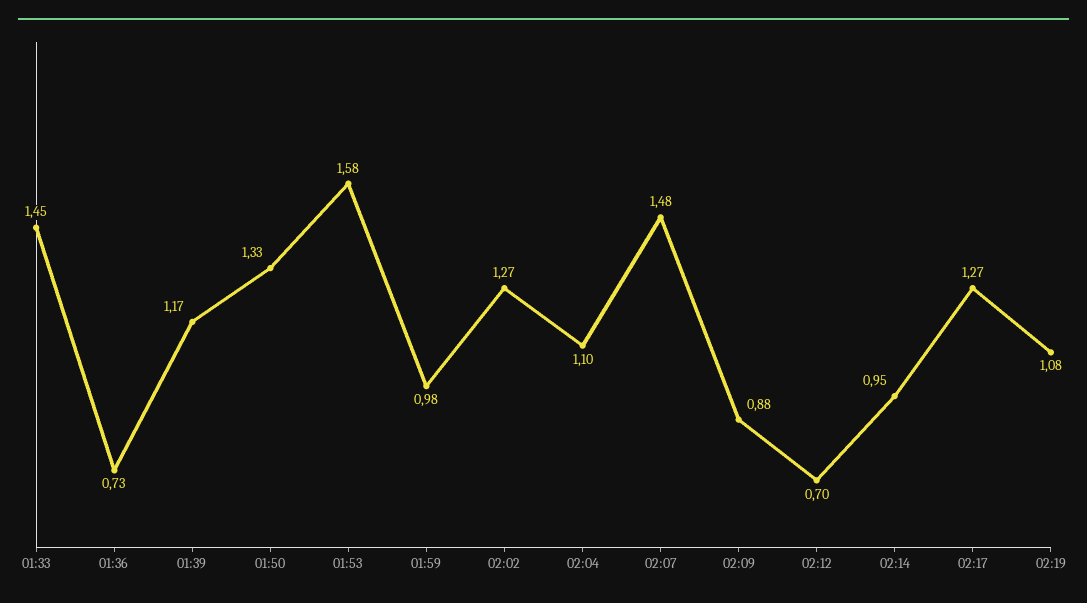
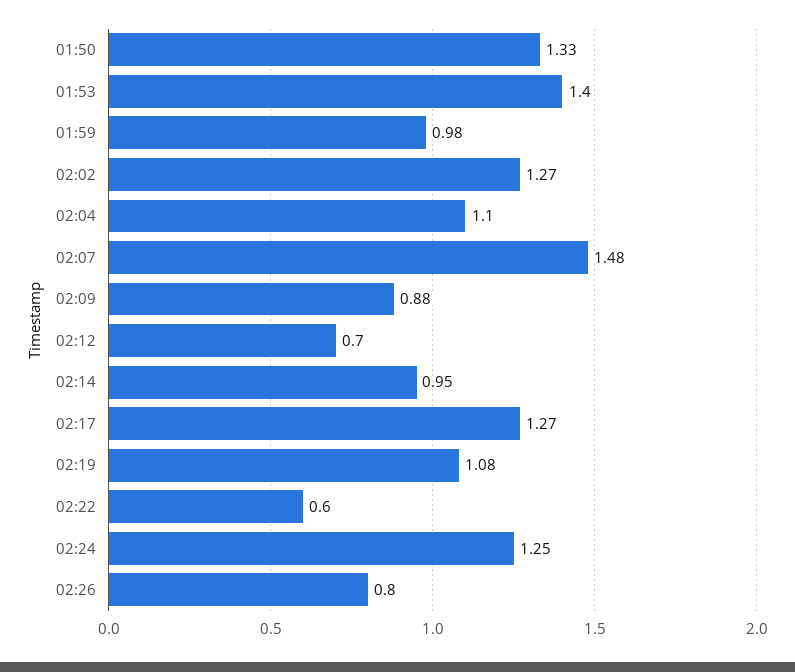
01:33: 1.45 -> none
01:36: 0.73 -> none
01:39: 1.17 -> none
01:53: 1.58 -> 1.4
02:22: none -> 0.6
02:24: none -> 1.25
02:26: none -> 0.8

